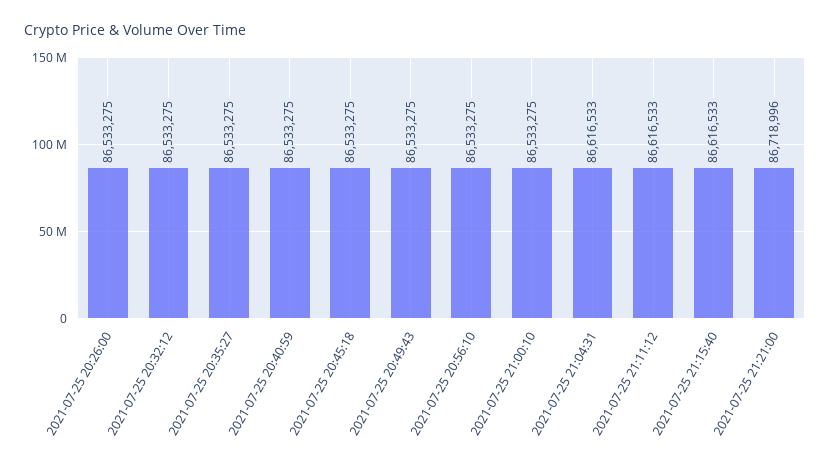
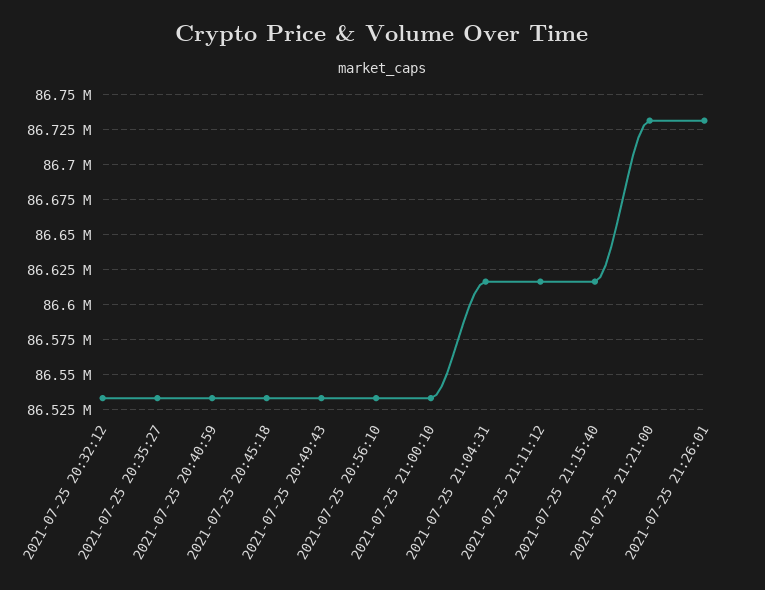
2021-07-25 20:26:00: 86533275 -> none
2021-07-25 21:21:00: 86718996 -> 86730000
2021-07-25 21:26:01: none -> 86730000

